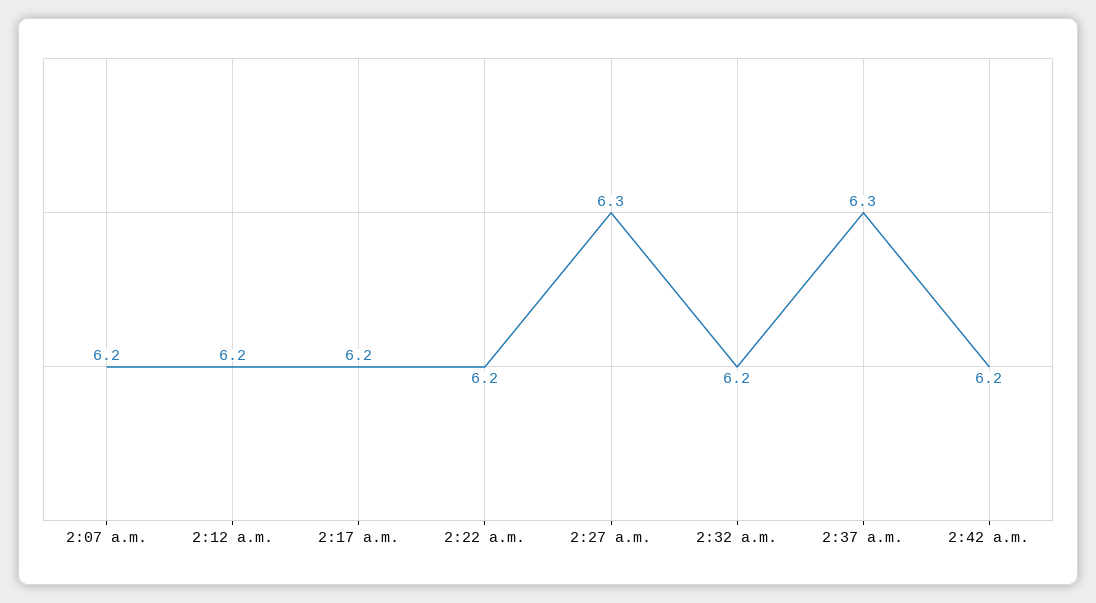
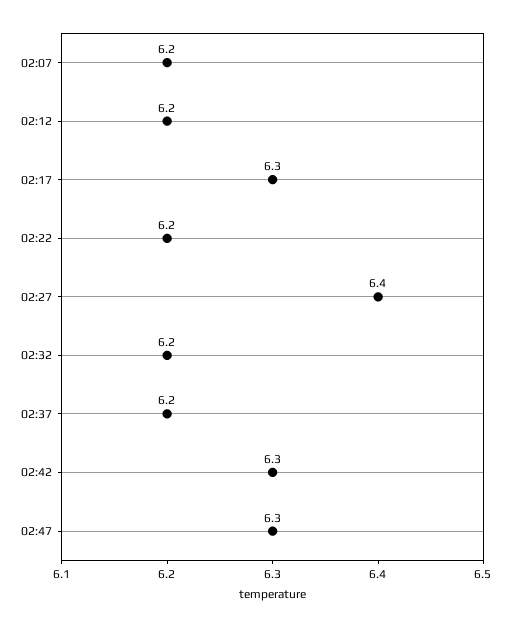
2:17 a.m.: 6.2 -> 6.3
2:27 a.m.: 6.3 -> 6.4
2:37 a.m.: 6.3 -> 6.2
2:42 a.m.: 6.2 -> 6.3
02:47: none -> 6.3

